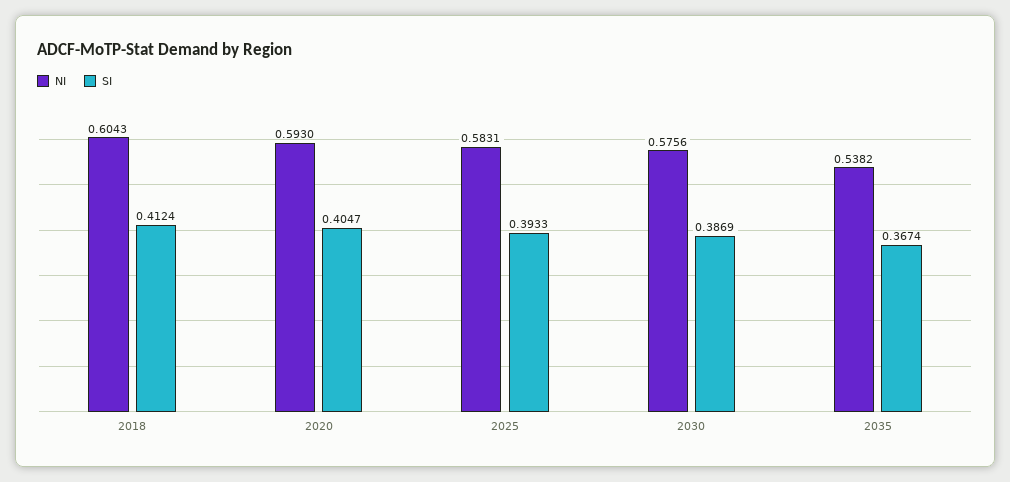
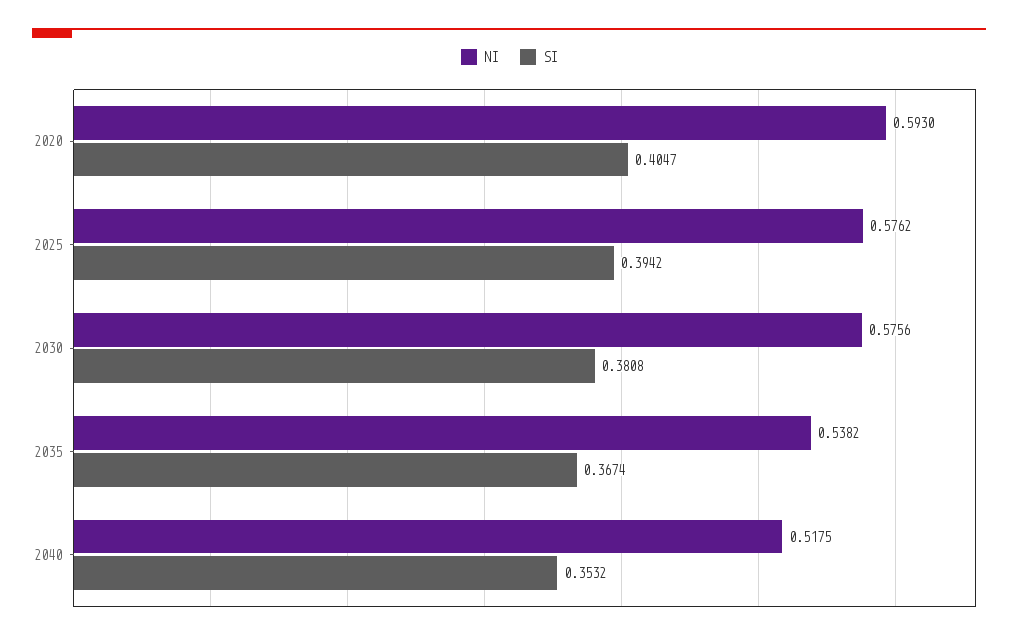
NI, 2018: 0.6043 -> none
SI, 2018: 0.4124 -> none
NI, 2025: 0.5831 -> 0.5762
SI, 2025: 0.3933 -> 0.3942
SI, 2030: 0.3869 -> 0.3808
NI, 2040: none -> 0.5175
SI, 2040: none -> 0.3532

